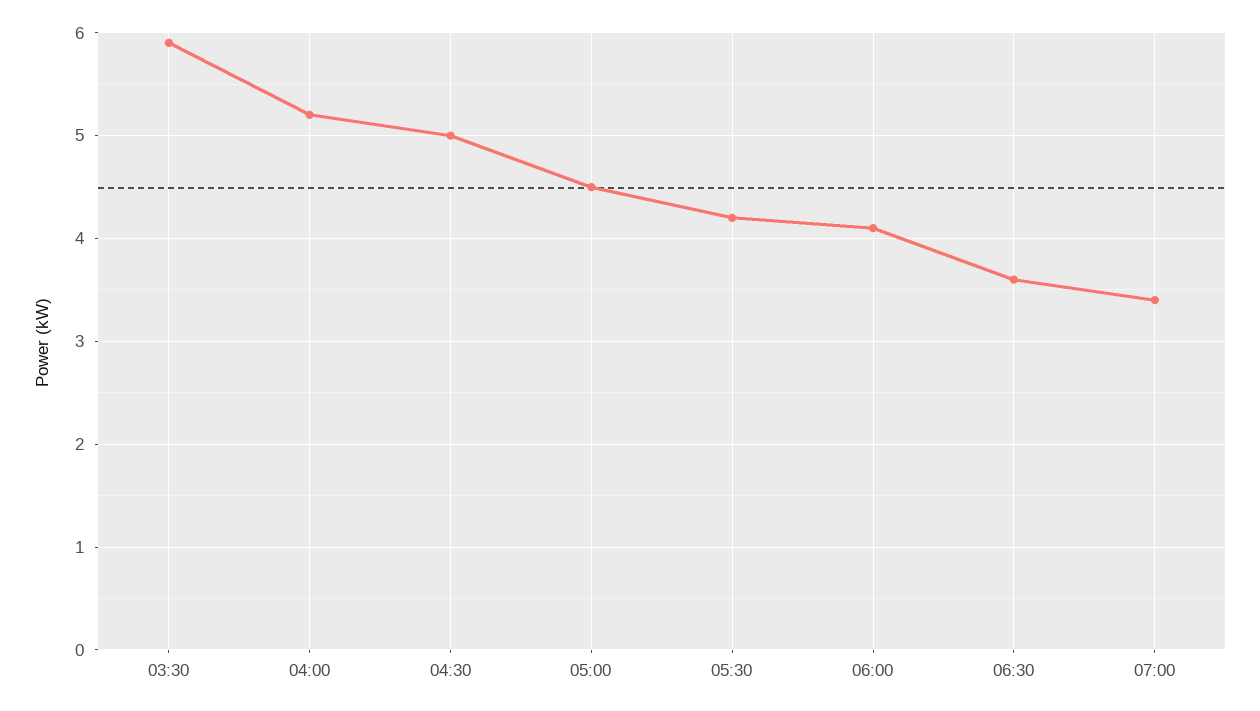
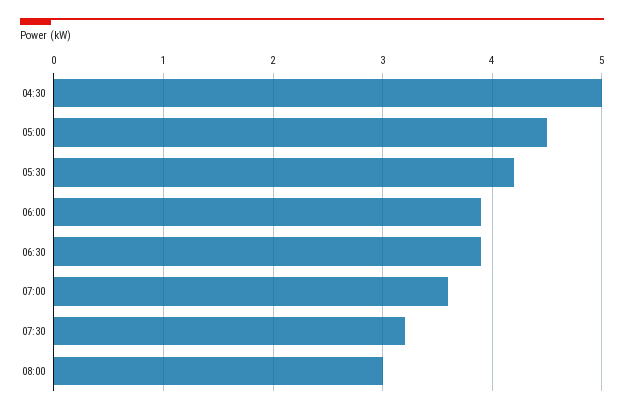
03:30: 5.9 -> none
04:00: 5.2 -> none
06:00: 4.1 -> 3.9
06:30: 3.6 -> 3.9
07:00: 3.4 -> 3.6
07:30: none -> 3.2
08:00: none -> 3

